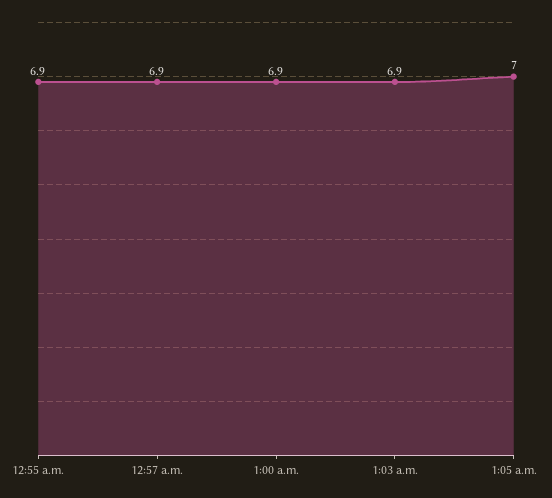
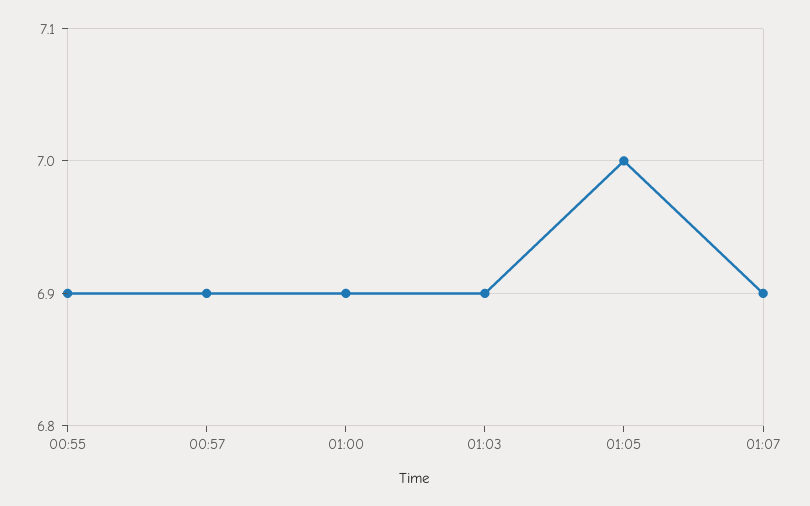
01:07: none -> 6.9

